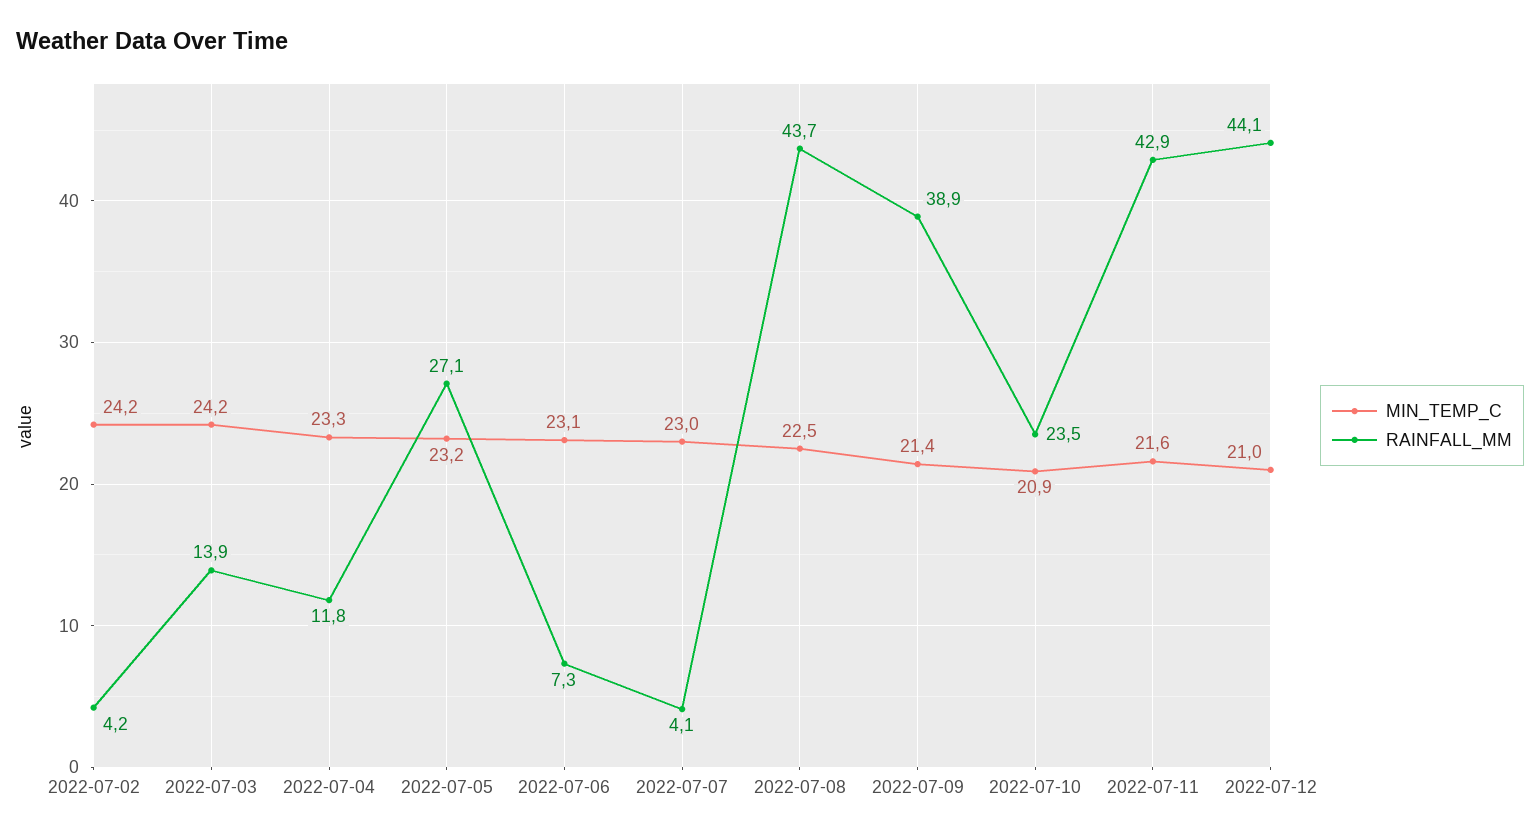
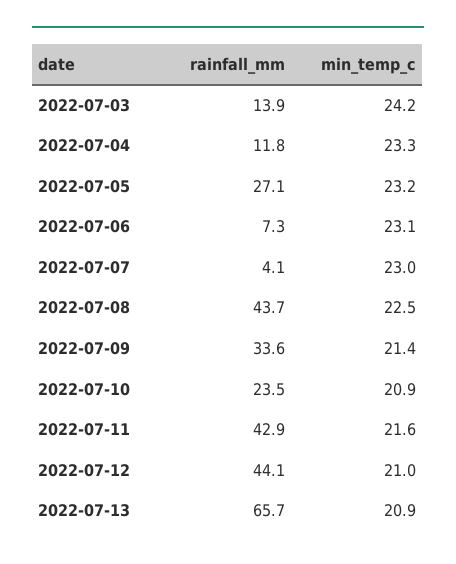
MIN_TEMP_C, 2022-07-02: 24.2 -> none
RAINFALL_MM, 2022-07-02: 4.2 -> none
RAINFALL_MM, 2022-07-09: 38.9 -> 33.6
RAINFALL_MM, 2022-07-13: none -> 65.7
MIN_TEMP_C, 2022-07-13: none -> 20.9

